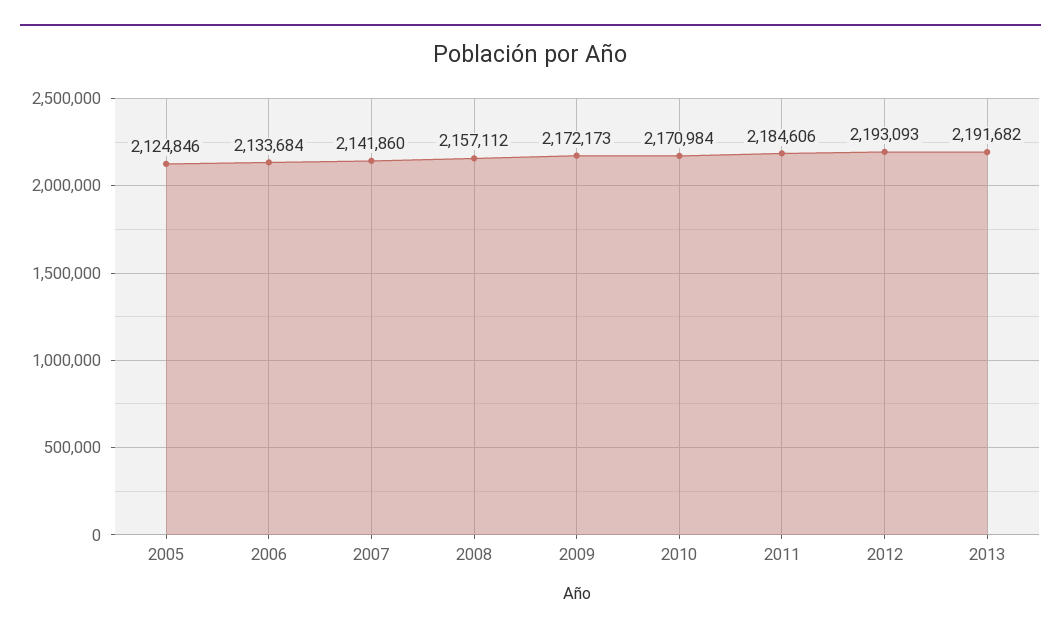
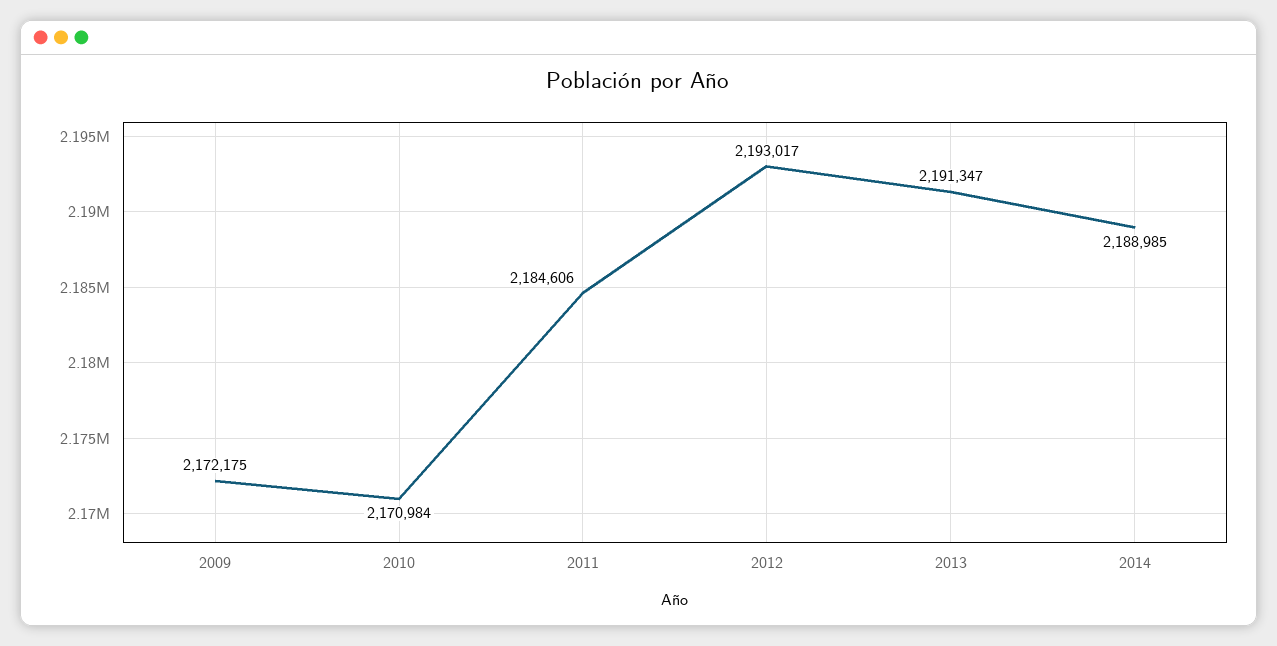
2005: 2124846 -> none
2006: 2133684 -> none
2007: 2141860 -> none
2008: 2157112 -> none
2009: 2172173 -> 2172175
2012: 2193093 -> 2193017
2013: 2191682 -> 2191347
2014: none -> 2188985

